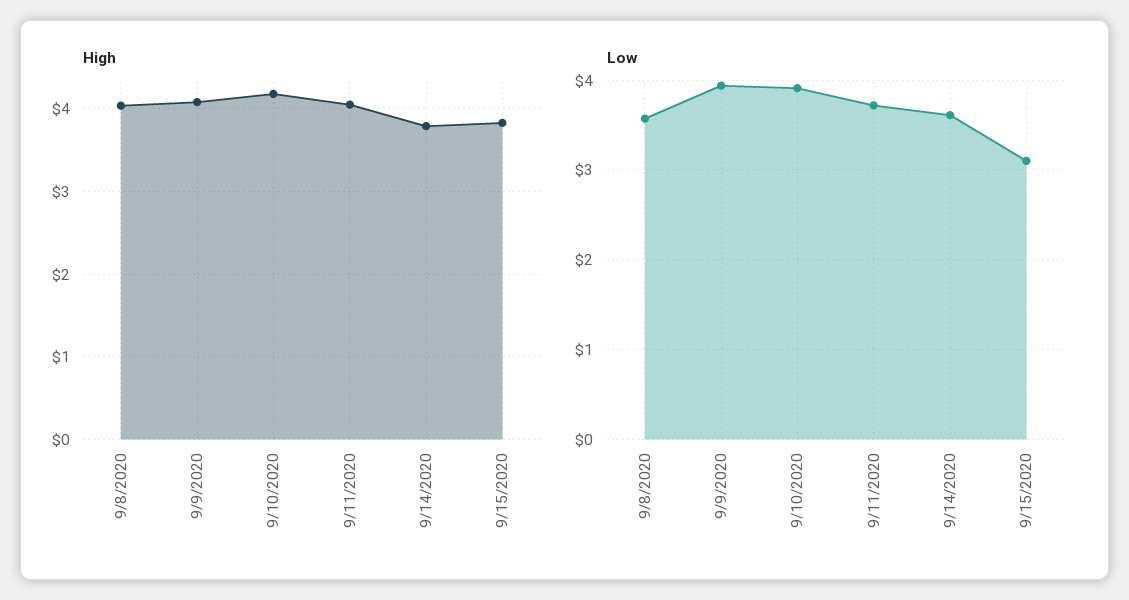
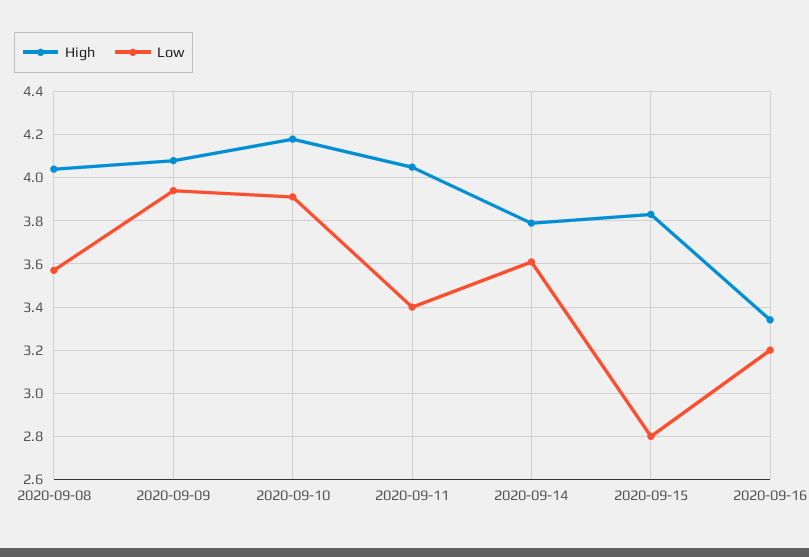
Low, 9/11/2020: 3.7 -> 3.4
Low, 9/15/2020: 3.1 -> 2.8
High, 2020-09-16: none -> 3.35
Low, 2020-09-16: none -> 3.2

